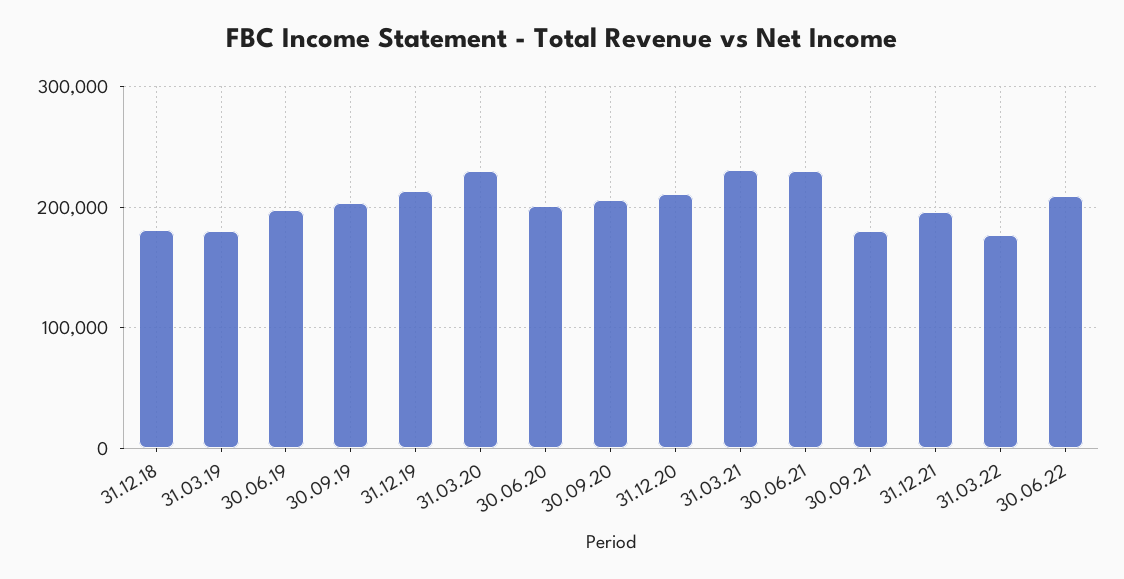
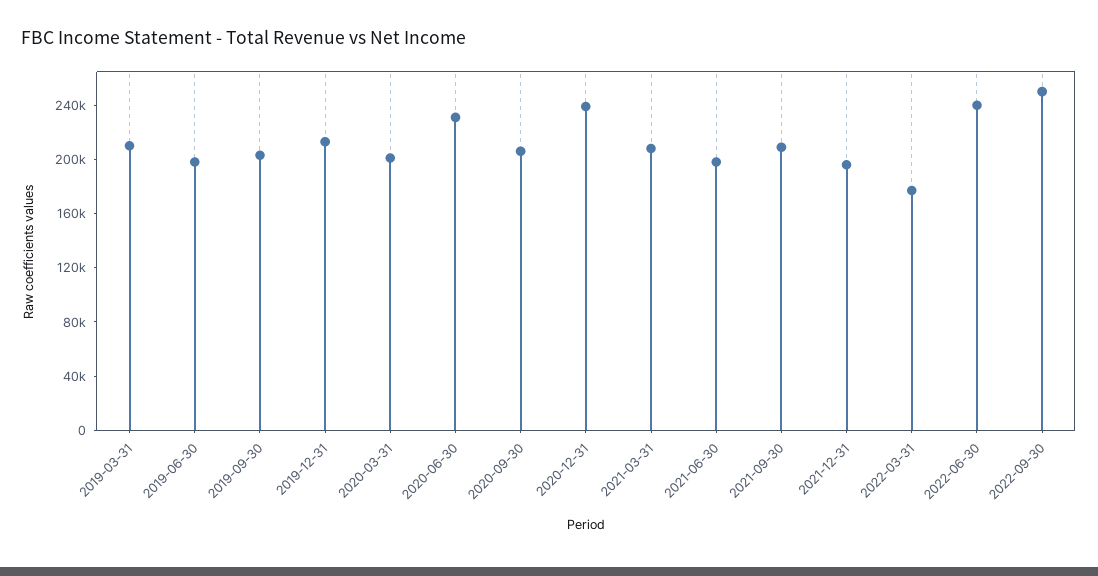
31.12.18: 180000 -> none
31.03.19: 180000 -> 210000
31.03.20: 230000 -> 200000
30.06.20: 200000 -> 230000
31.12.20: 210000 -> 240000
31.03.21: 230000 -> 210000
30.06.21: 230000 -> 200000
30.09.21: 180000 -> 210000
30.06.22: 210000 -> 240000
2022-09-30: none -> 250000

